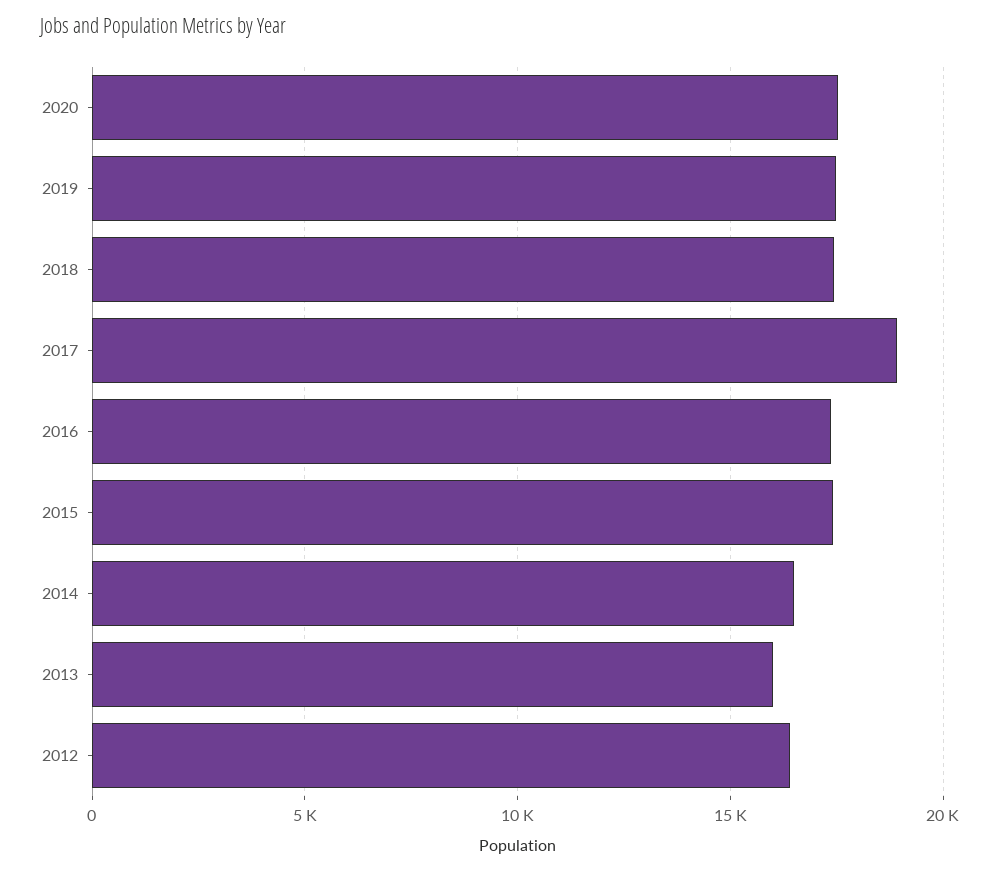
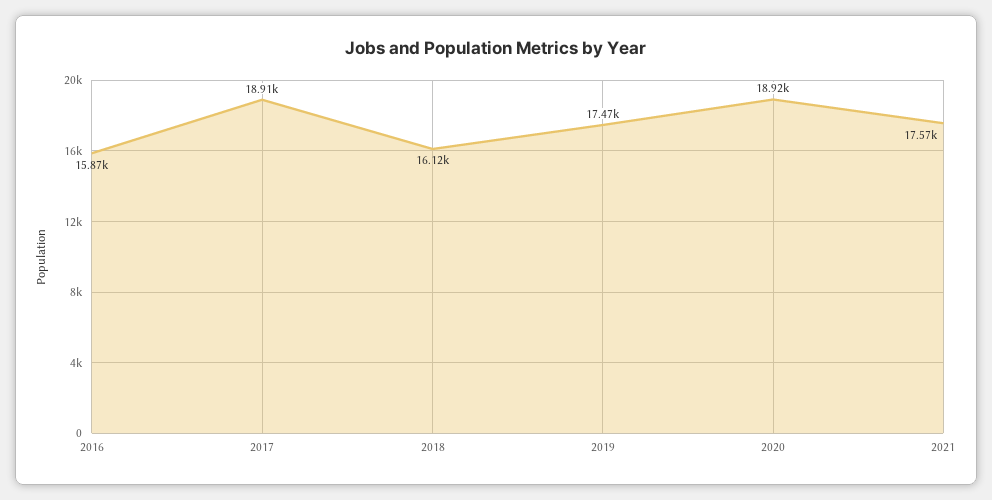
2020: 17500 -> 18920
2018: 17500 -> 16120
2016: 17500 -> 15870
2015: 17500 -> none
2014: 16500 -> none
2013: 16000 -> none
2012: 16500 -> none
2021: none -> 17570

